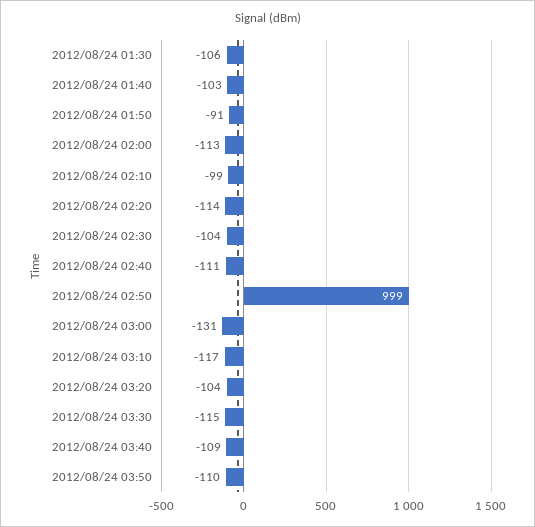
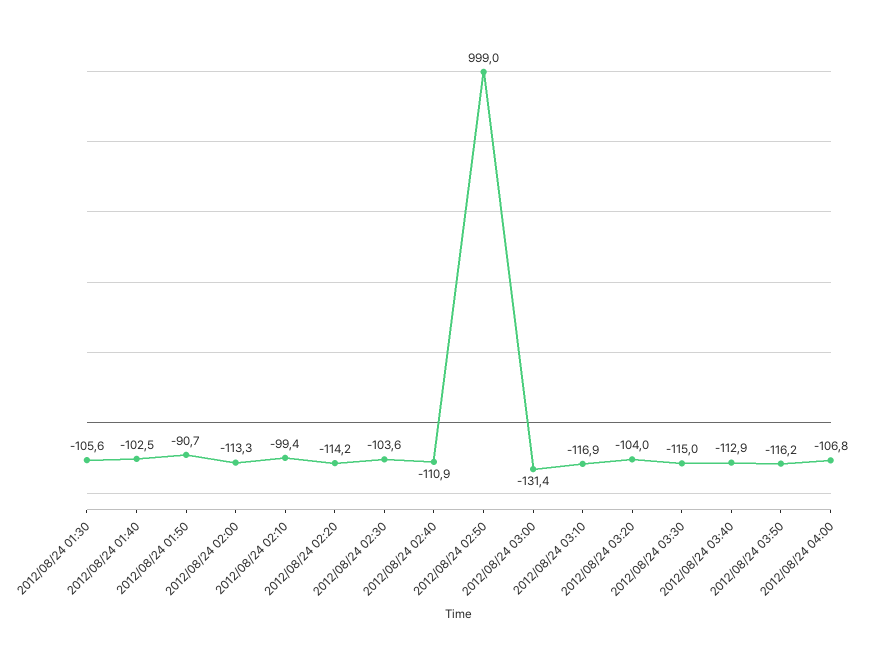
2012/08/24 03:40: -109 -> -112.9
2012/08/24 03:50: -110 -> -116.2
2012/08/24 04:00: none -> -106.8

